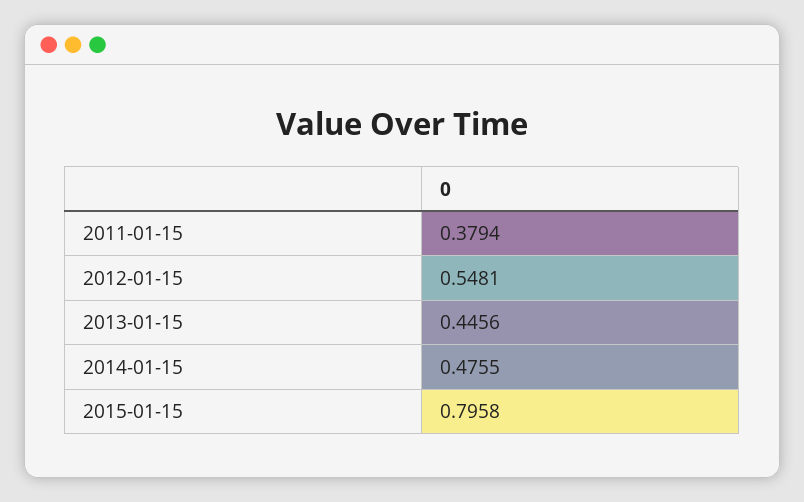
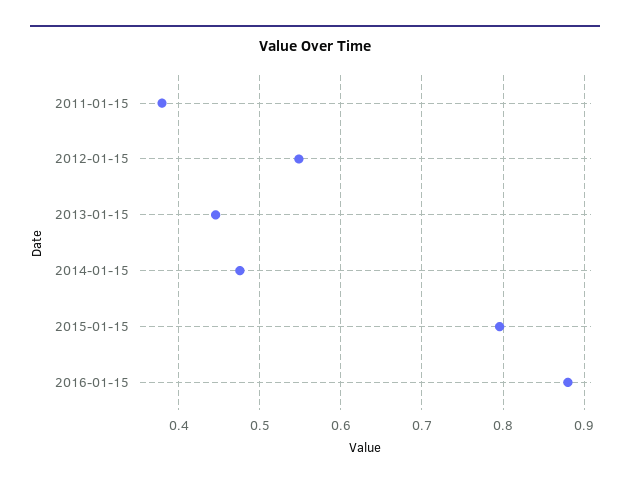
2016-01-15: none -> 0.88

